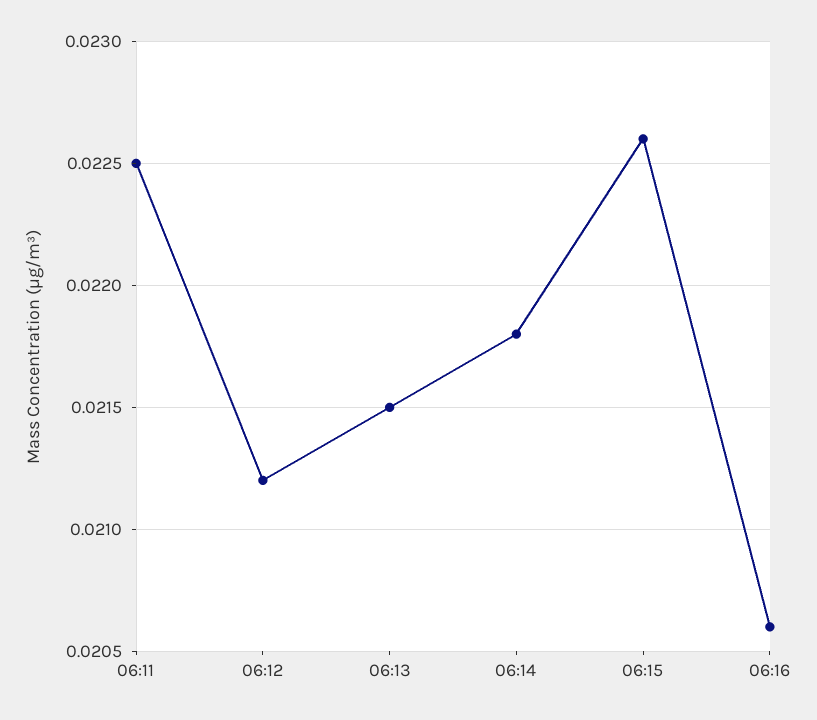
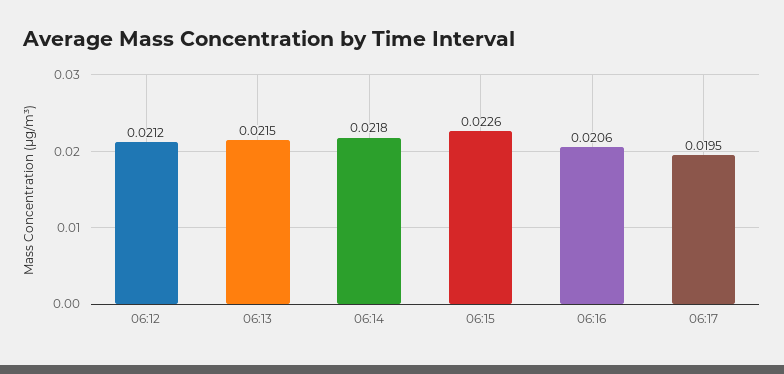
06:11: 0.0225 -> none
06:17: none -> 0.0195

